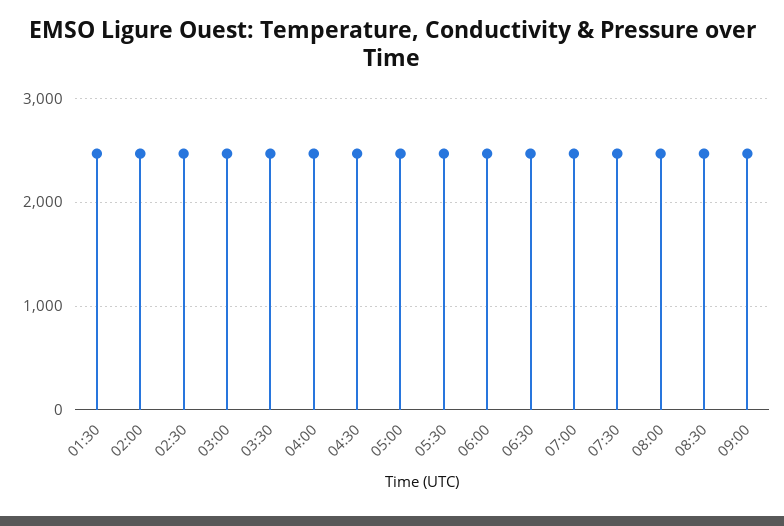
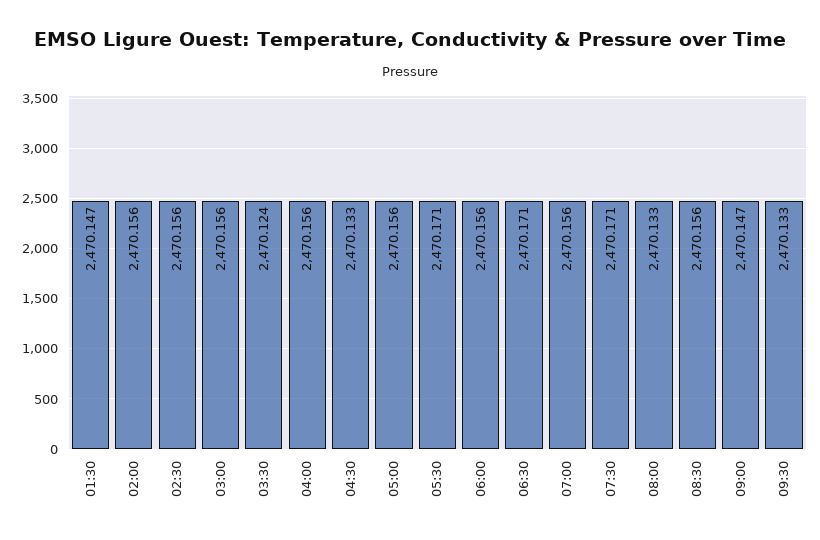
09:30: none -> 2470.133

